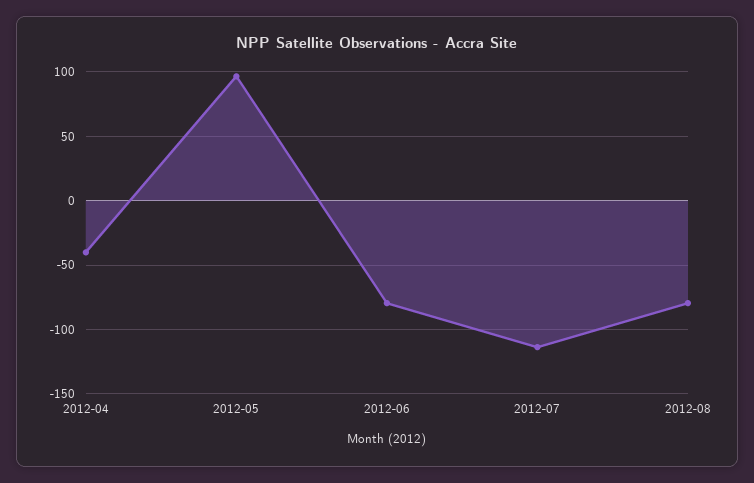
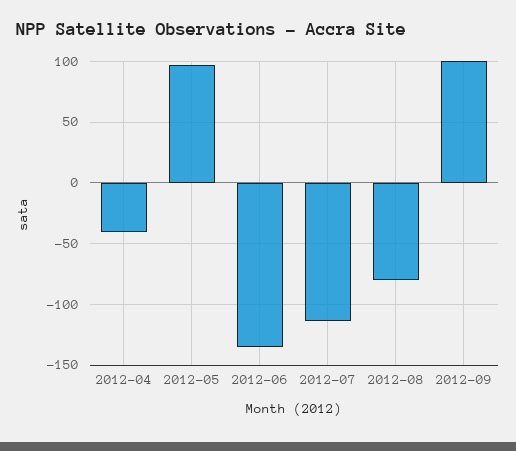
2012-06: -80 -> -135
2012-09: none -> 100

